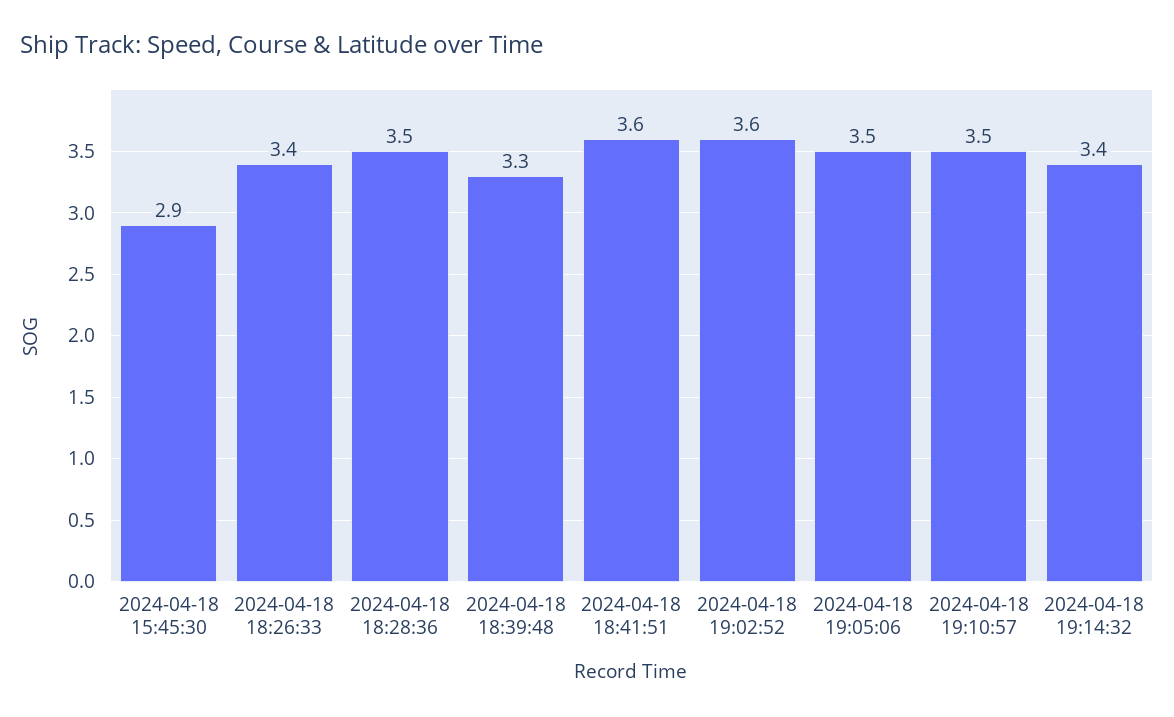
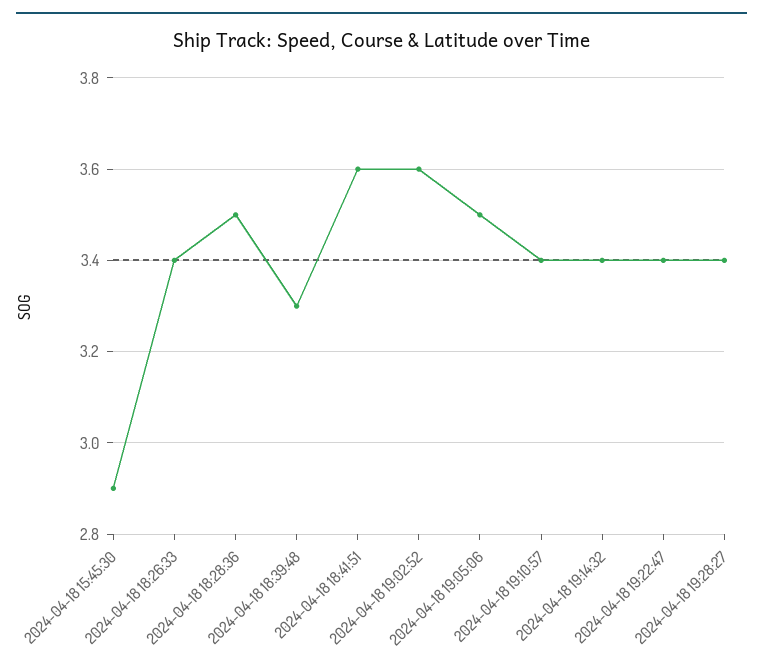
2024-04-18 19:10:57: 3.5 -> 3.4
2024-04-18 19:22:47: none -> 3.4
2024-04-18 19:28:27: none -> 3.4

